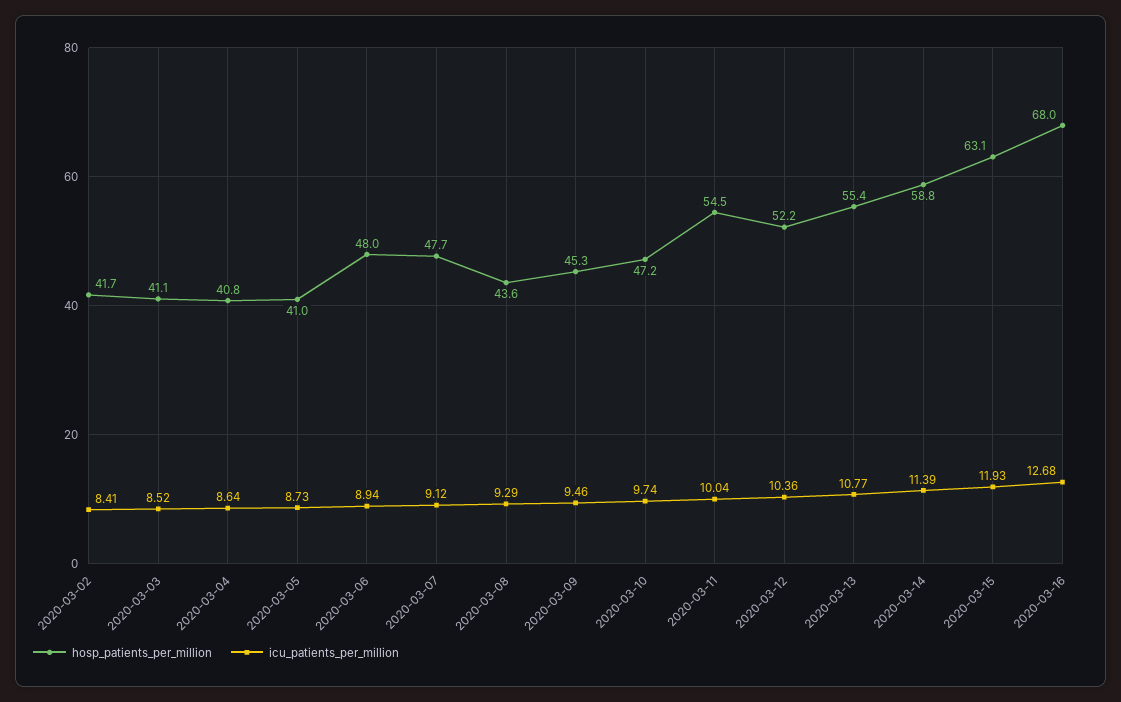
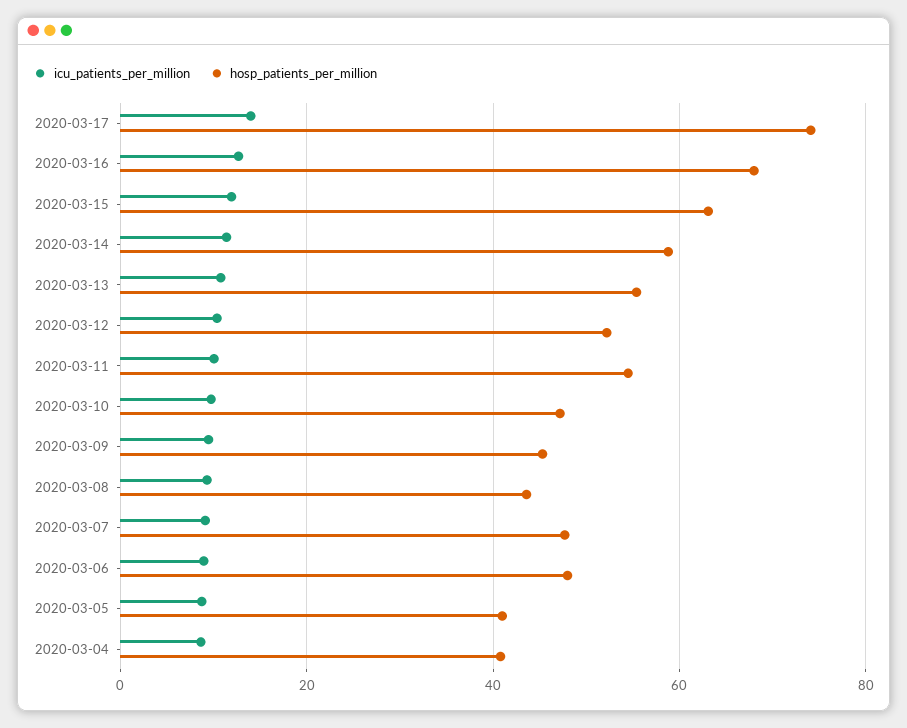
hosp_patients_per_million, 2020-03-02: 41.7 -> none
icu_patients_per_million, 2020-03-02: 8.41 -> none
hosp_patients_per_million, 2020-03-03: 41.1 -> none
icu_patients_per_million, 2020-03-03: 8.52 -> none
icu_patients_per_million, 2020-03-17: none -> 14
hosp_patients_per_million, 2020-03-17: none -> 74

